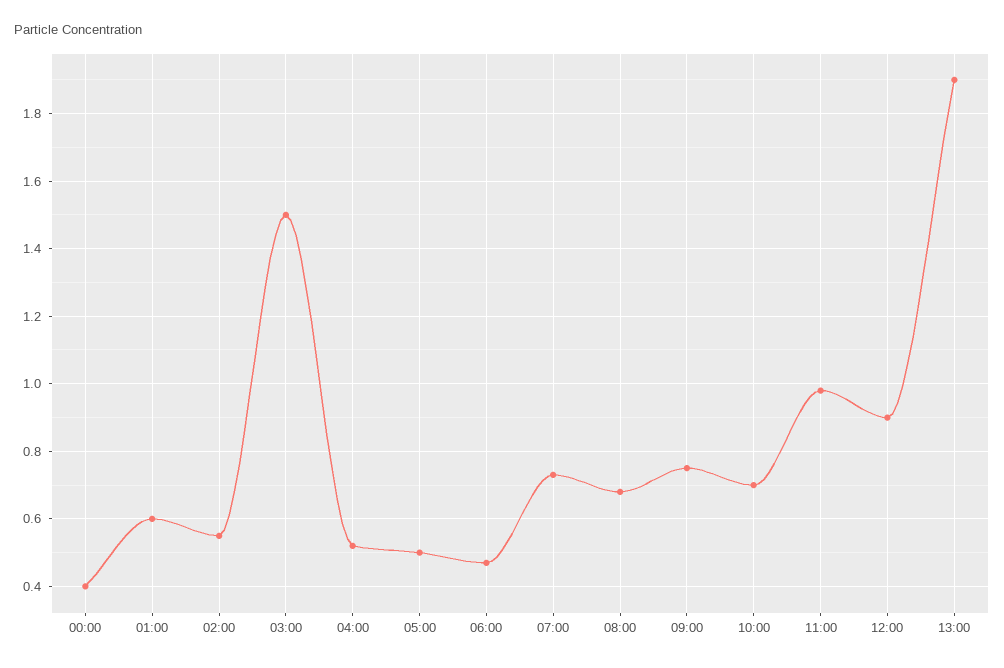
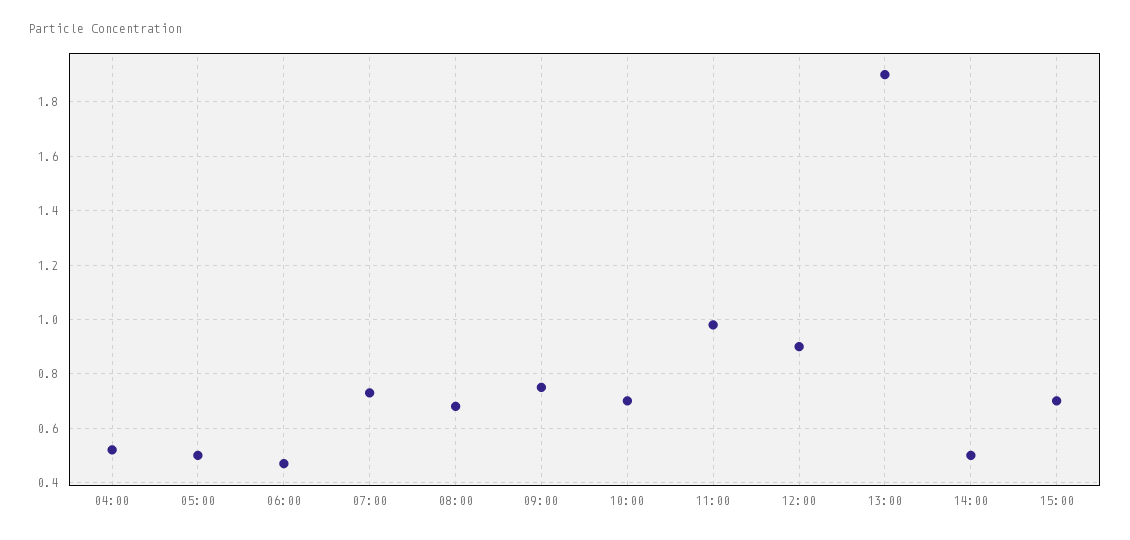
00:00: 0.4 -> none
01:00: 0.6 -> none
02:00: 0.55 -> none
03:00: 1.5 -> none
14:00: none -> 0.5
15:00: none -> 0.7

